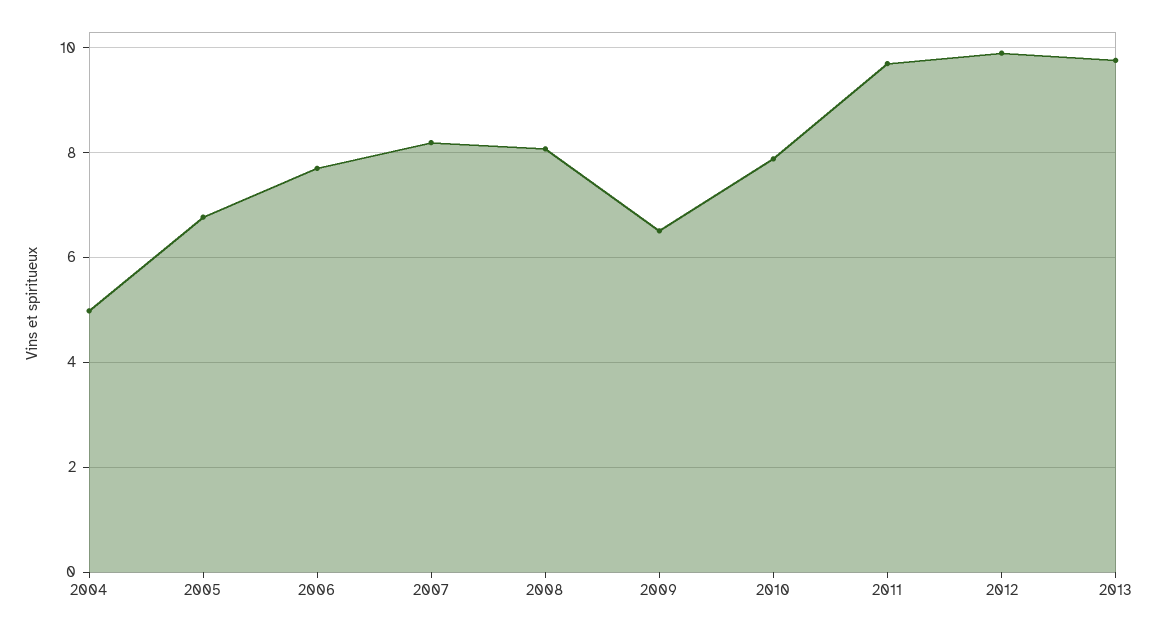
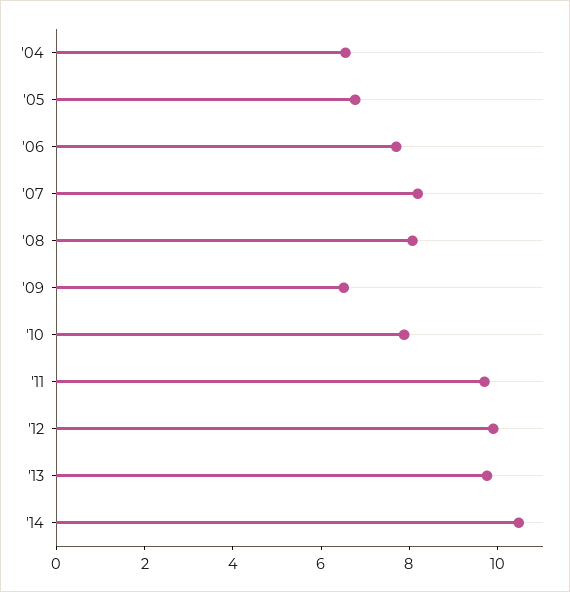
2004: 5 -> 6.5
'14: none -> 10.5

